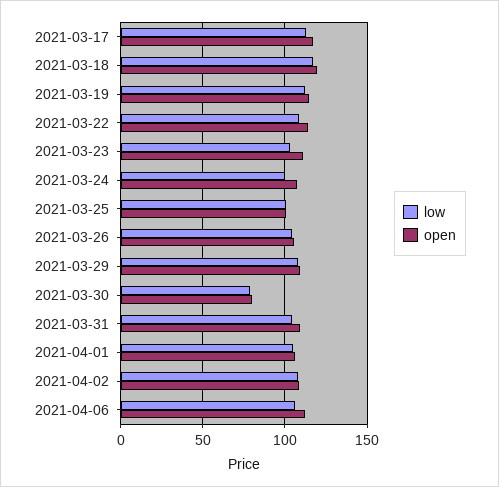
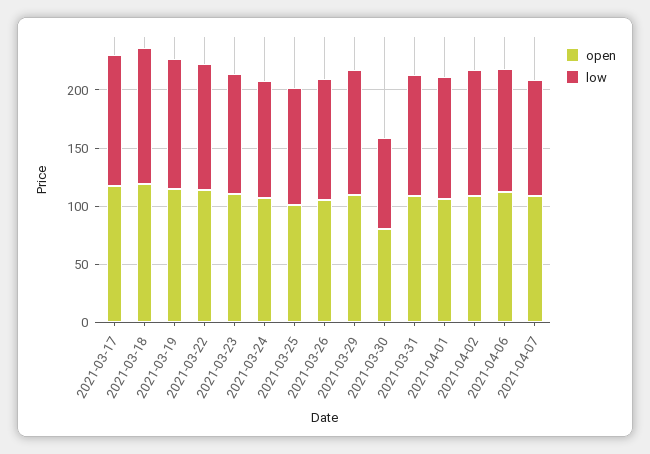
open, 2021-04-07: none -> 110
low, 2021-04-07: none -> 100

